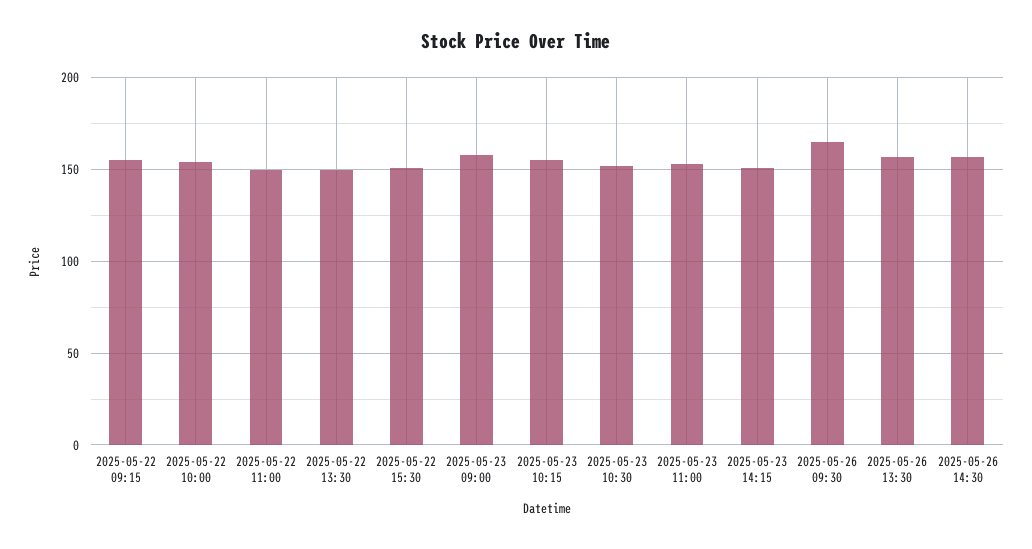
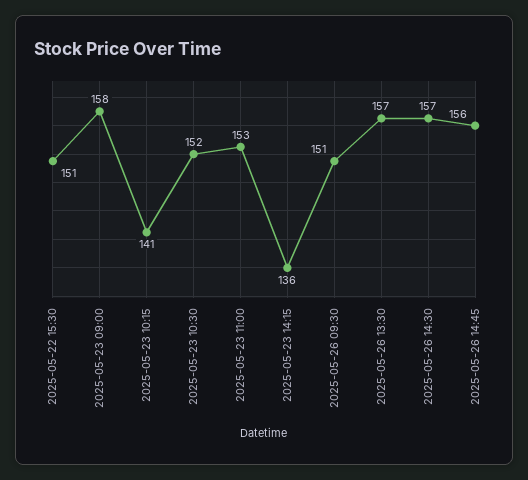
2025-05-22 09:15: 155 -> none
2025-05-22 10:00: 155 -> none
2025-05-22 11:00: 150 -> none
2025-05-22 13:30: 150 -> none
2025-05-23 10:15: 155 -> 141
2025-05-23 14:15: 150 -> 136
2025-05-26 09:30: 165 -> 151
2025-05-26 14:45: none -> 156

